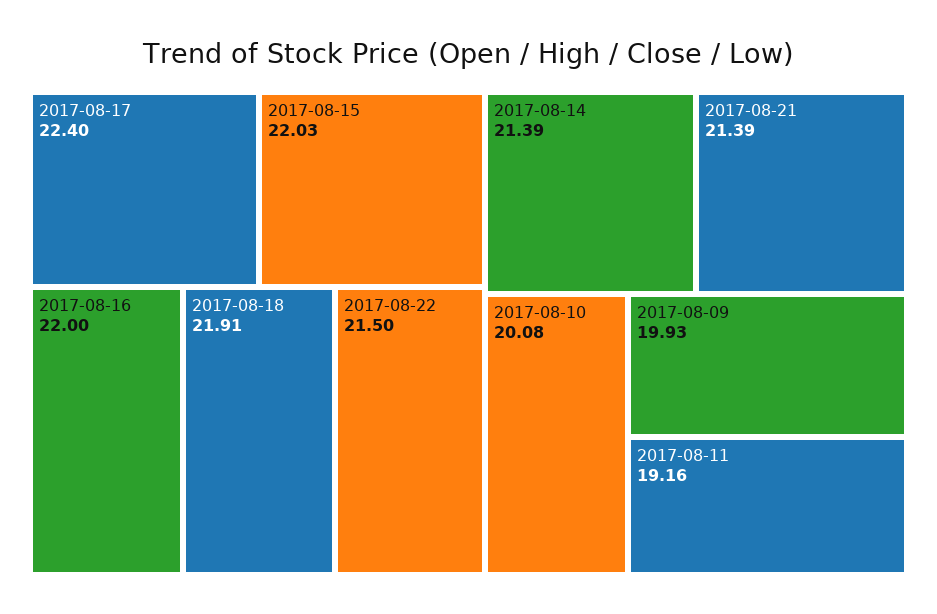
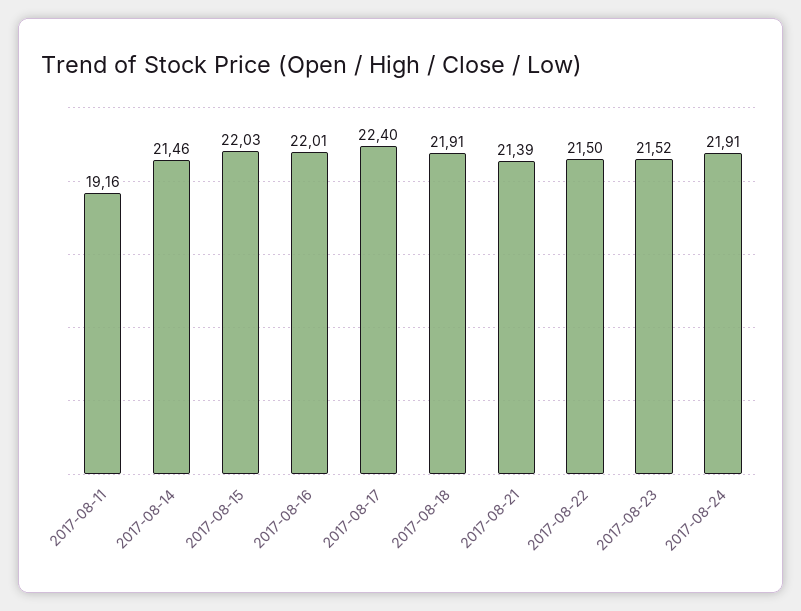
2017-08-16: 22 -> 22.01
2017-08-14: 21.39 -> 21.46
2017-08-10: 20.08 -> none
2017-08-09: 19.93 -> none
2017-08-23: none -> 21.52
2017-08-24: none -> 21.91

